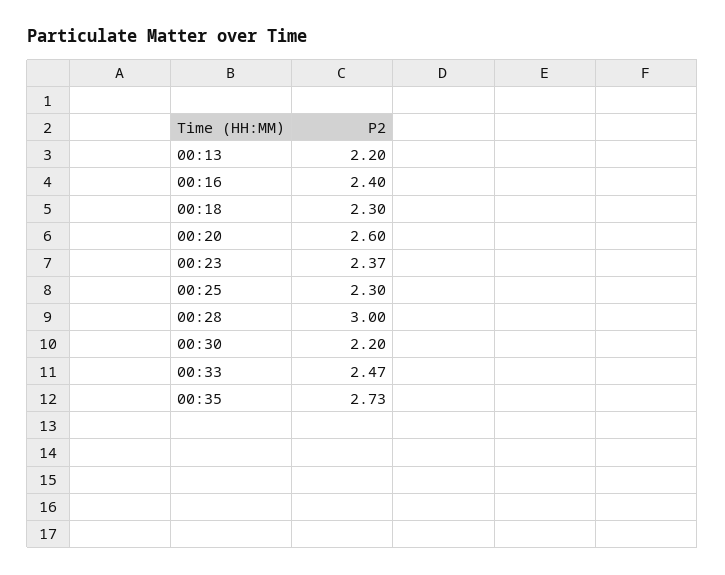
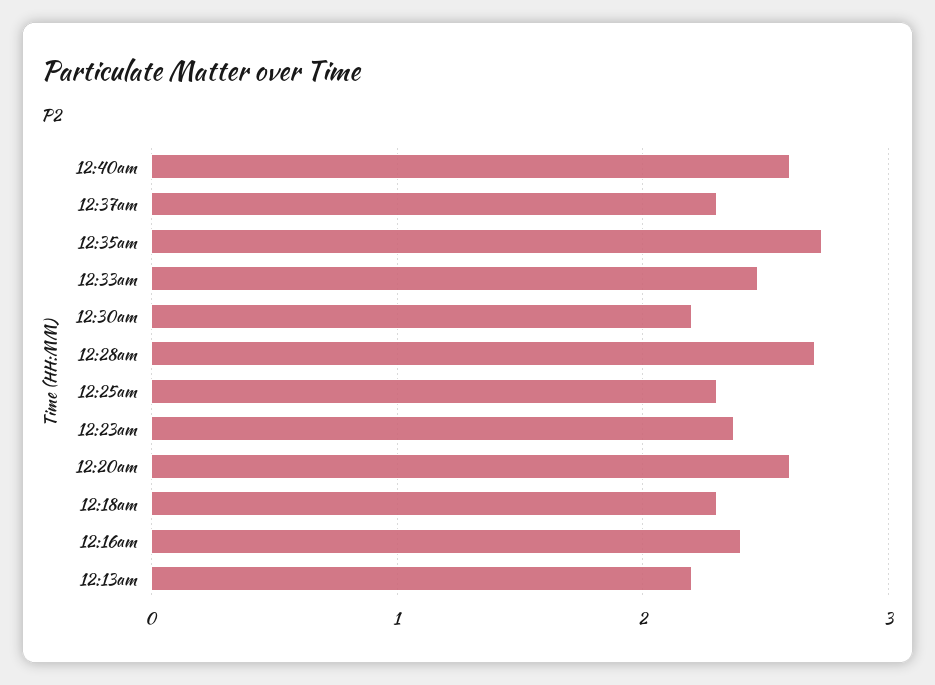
00:28: 3 -> 2.7
12:40am: none -> 2.6
12:37am: none -> 2.3

